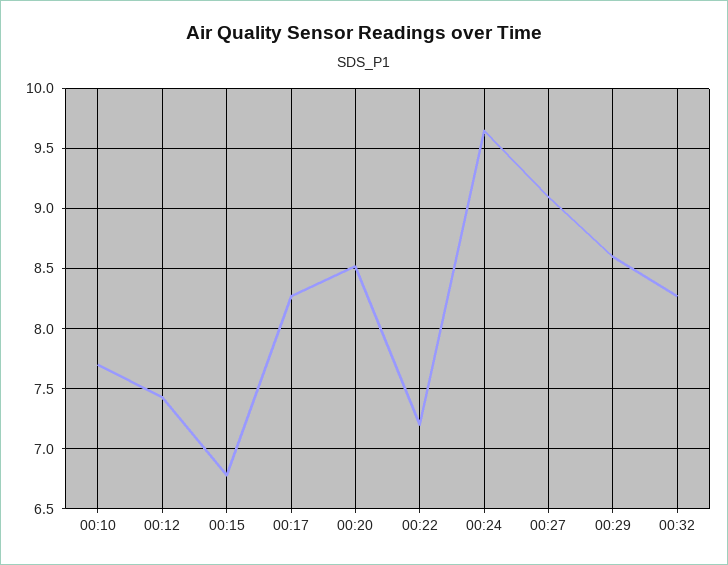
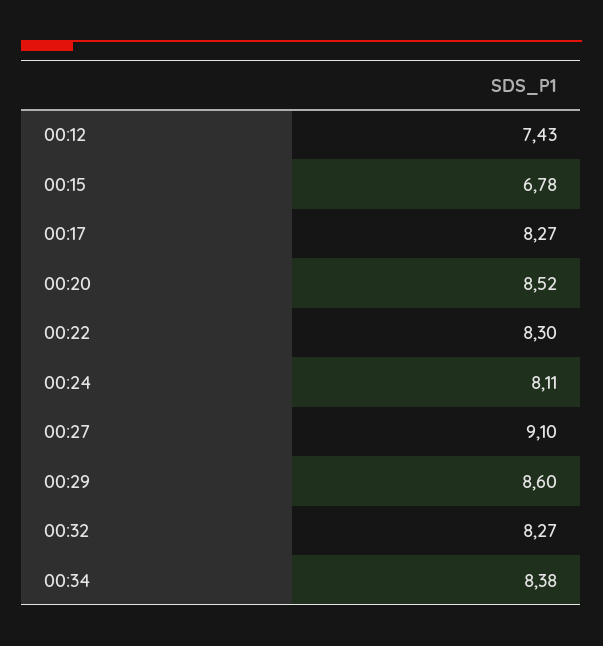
00:10: 7.7 -> none
00:22: 7.2 -> 8.3
00:24: 9.65 -> 8.11
00:34: none -> 8.38

